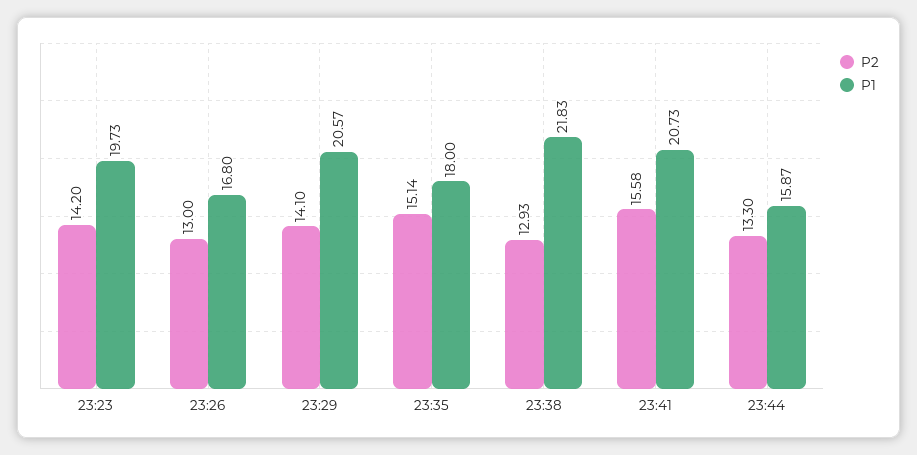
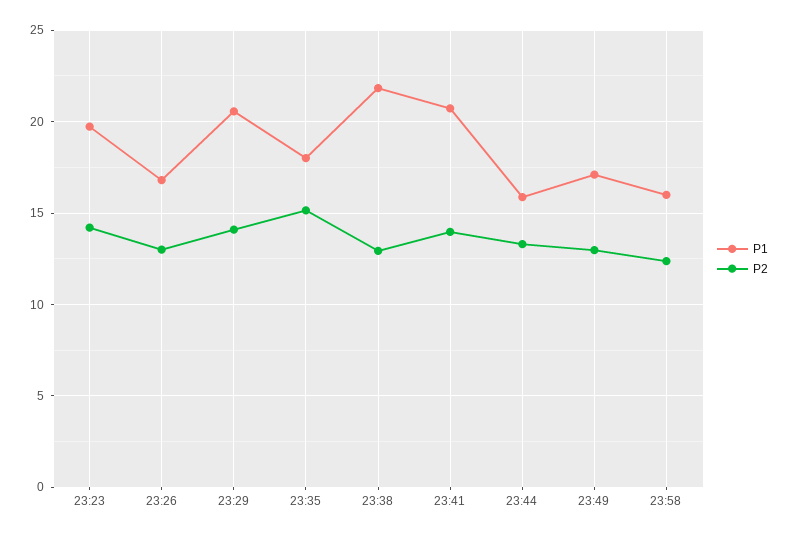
P2, 23:41: 15.58 -> 14
P1, 23:49: none -> 17
P2, 23:49: none -> 13
P1, 23:58: none -> 16
P2, 23:58: none -> 12.5

